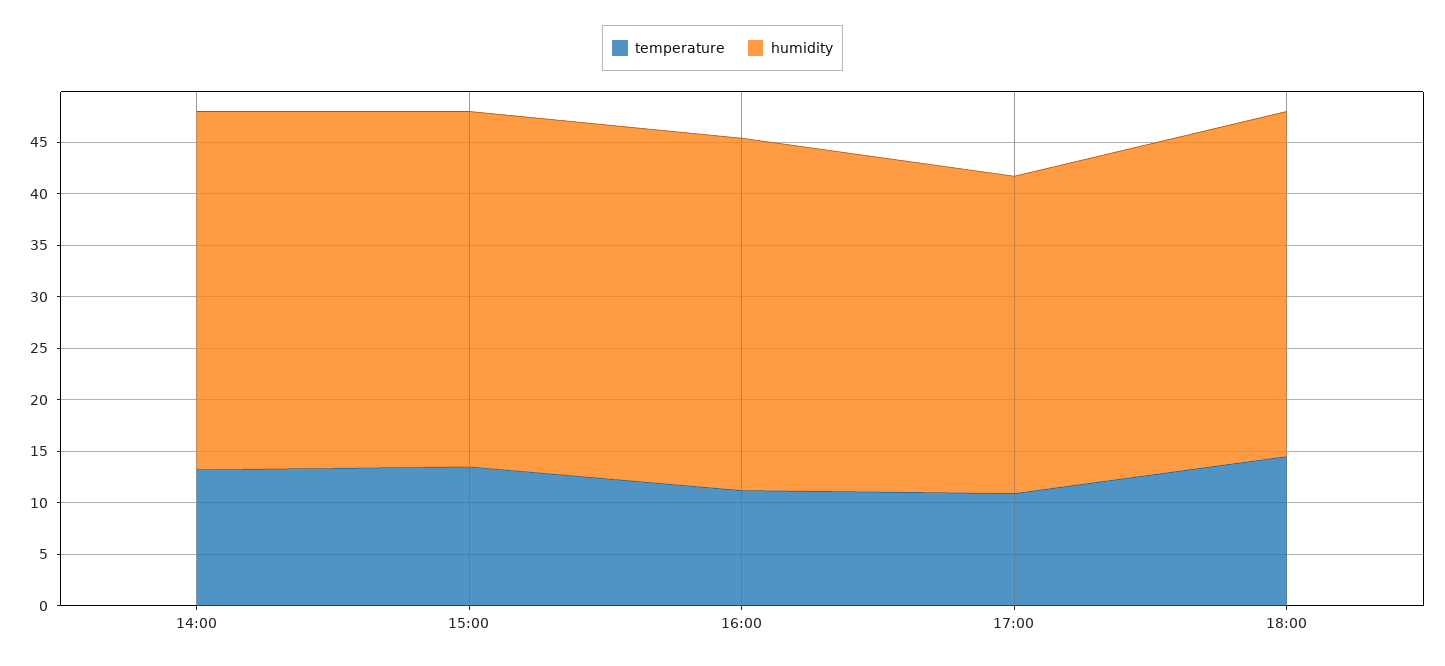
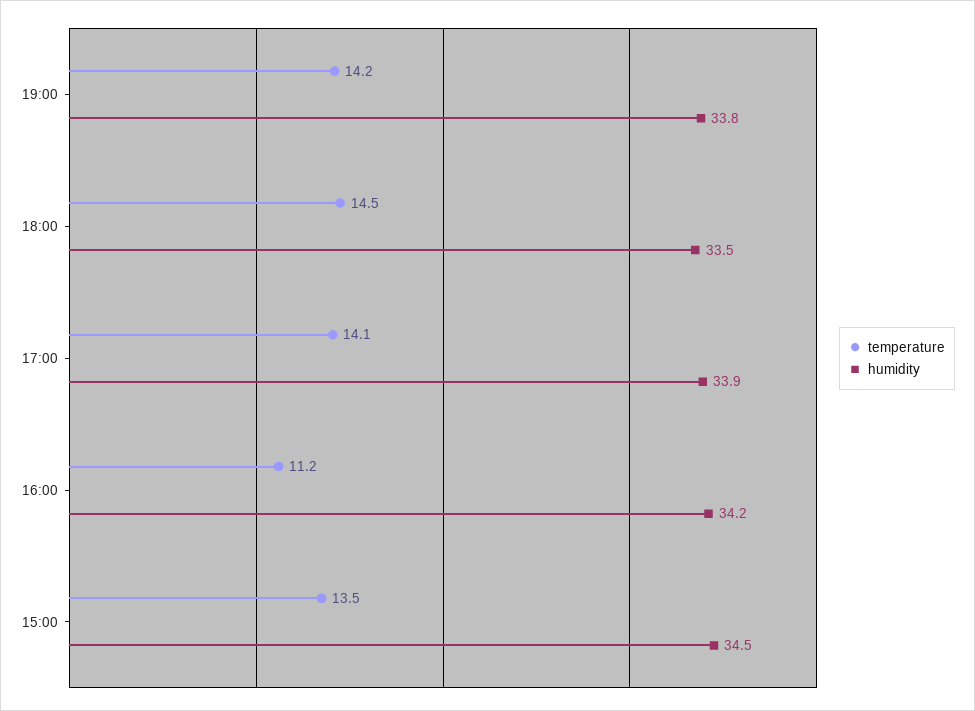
temperature, 14:00: 13 -> none
humidity, 14:00: 35 -> none
temperature, 17:00: 11 -> 14.1
humidity, 17:00: 31 -> 33.9
temperature, 19:00: none -> 14.2
humidity, 19:00: none -> 33.8

